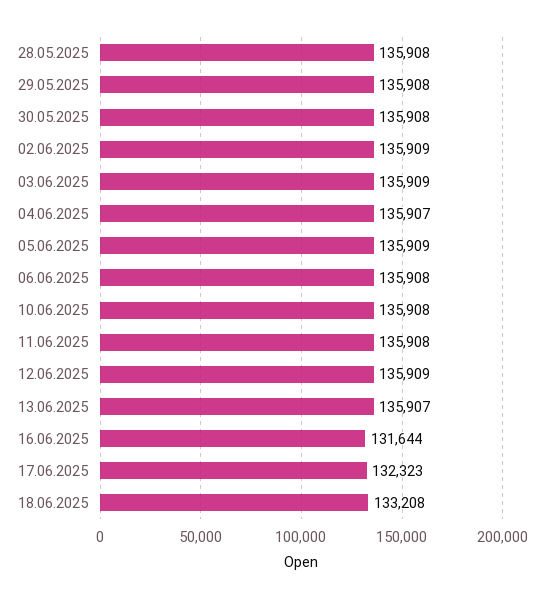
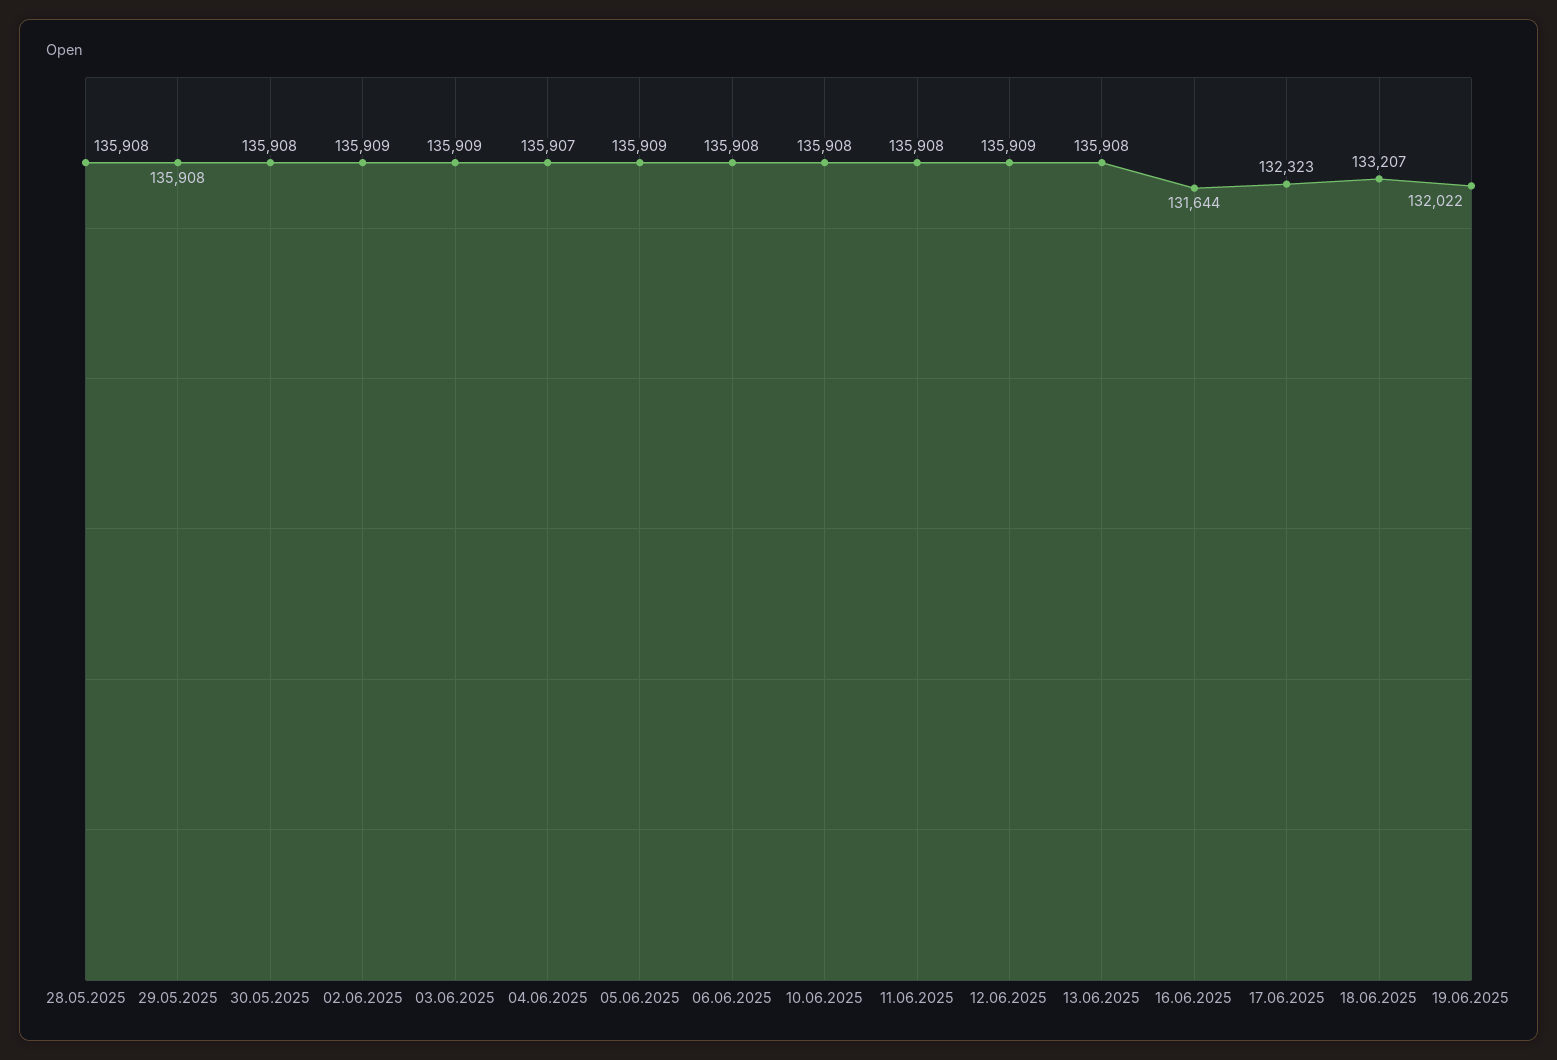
13.06.2025: 135907 -> 135908
18.06.2025: 133208 -> 133207
19.06.2025: none -> 132022

